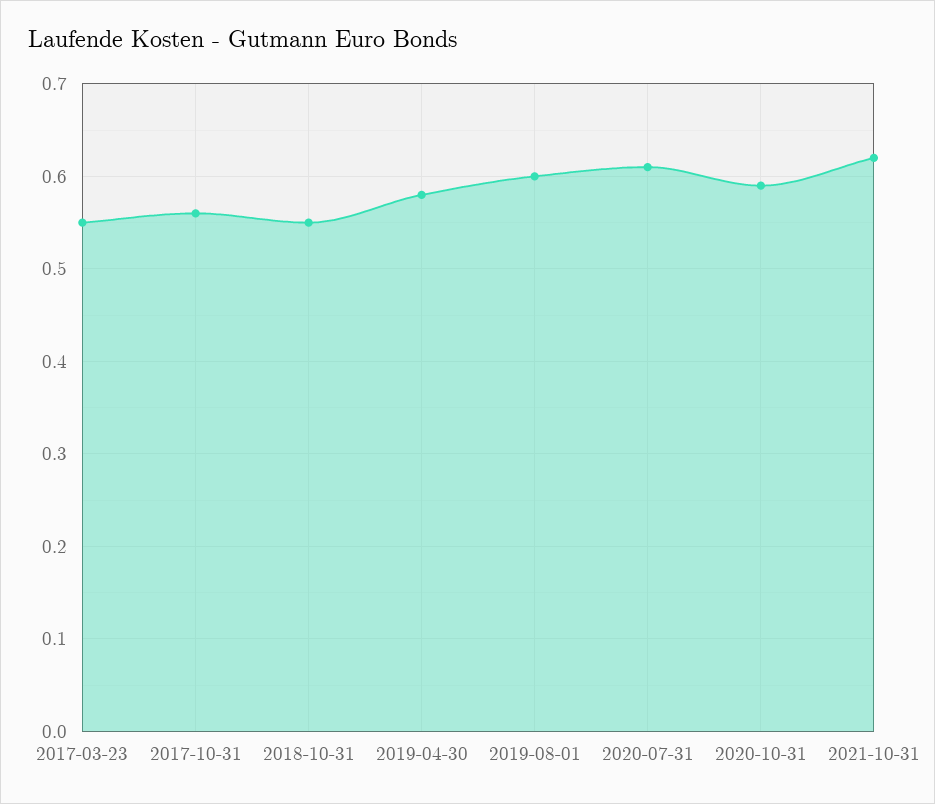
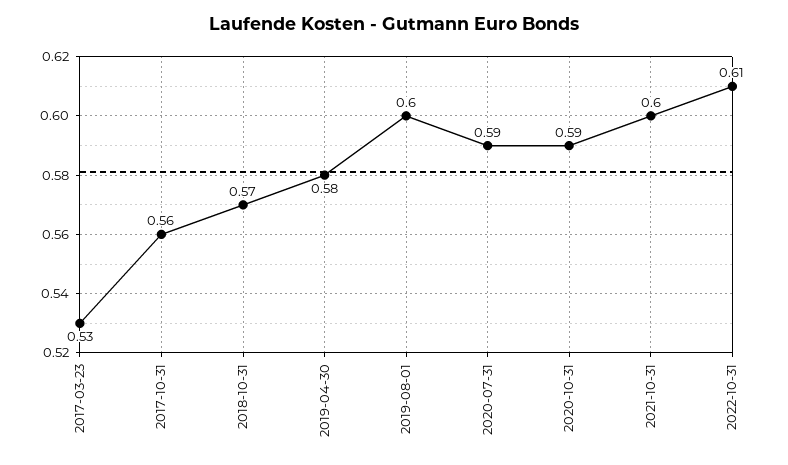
2017-03-23: 0.55 -> 0.53
2018-10-31: 0.55 -> 0.57
2020-07-31: 0.61 -> 0.59
2021-10-31: 0.62 -> 0.6
2022-10-31: none -> 0.61

